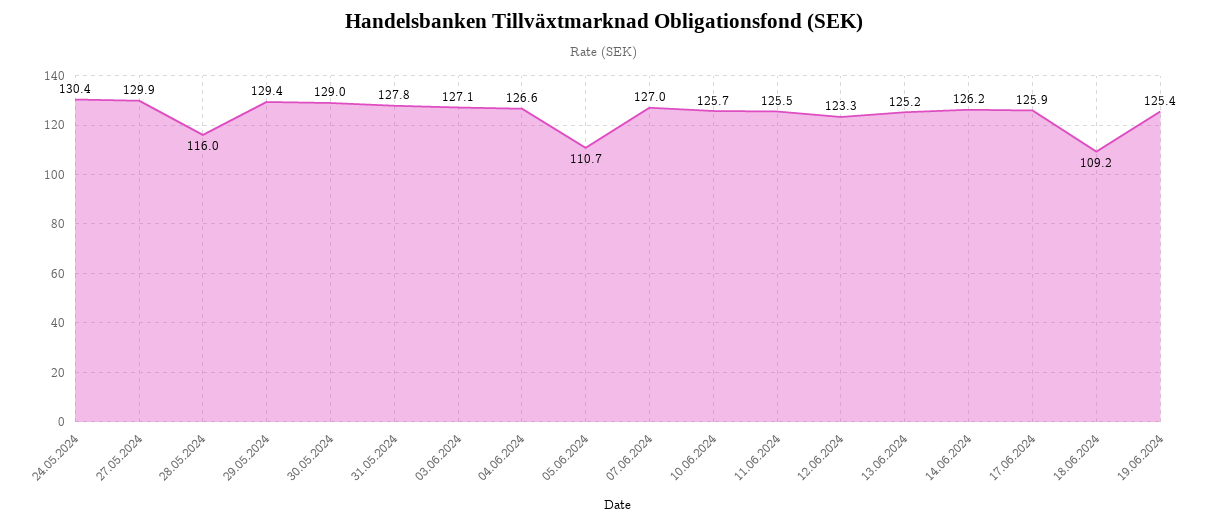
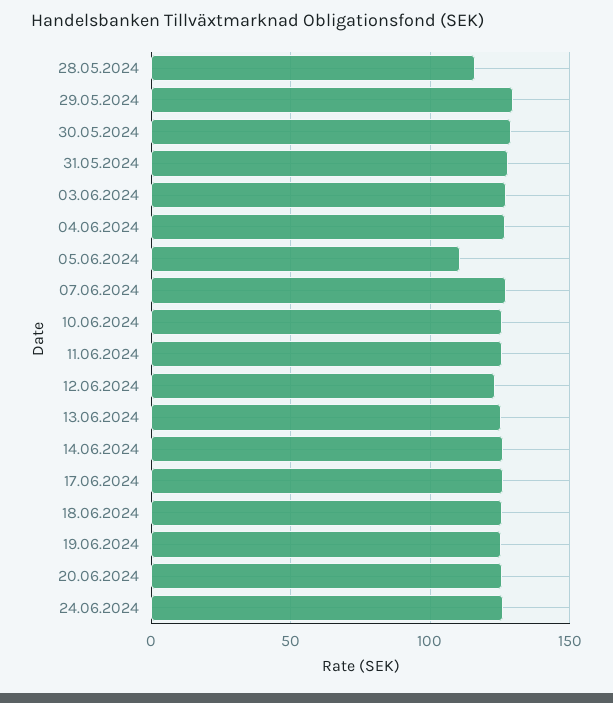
24.05.2024: 130.4 -> none
27.05.2024: 129.9 -> none
18.06.2024: 109.2 -> 125
20.06.2024: none -> 125
24.06.2024: none -> 125

